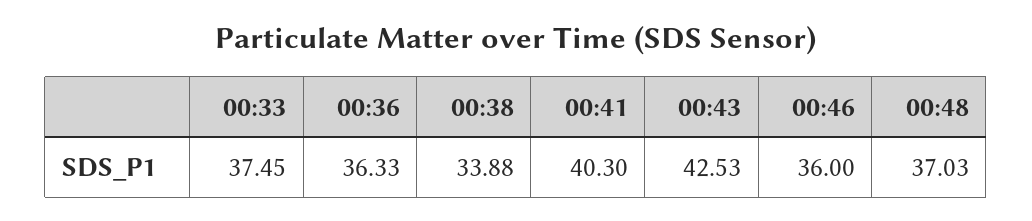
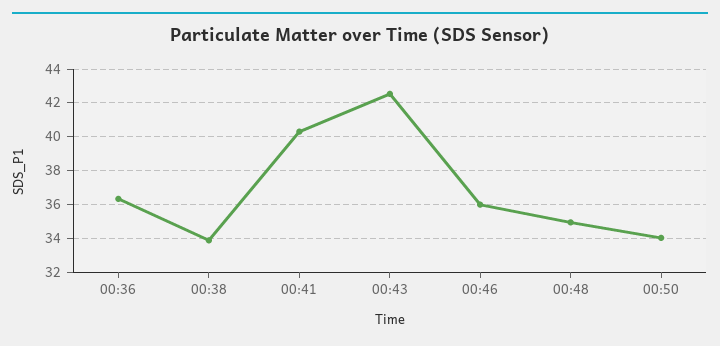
00:33: 37.45 -> none
00:48: 37.03 -> 35
00:50: none -> 34

